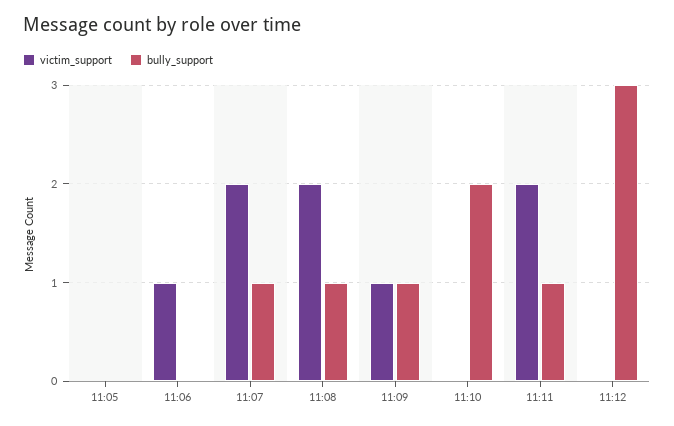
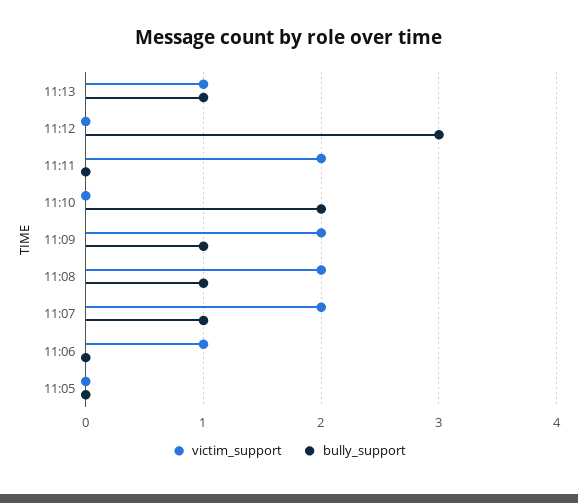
victim_support, 11:09: 1 -> 2
bully_support, 11:11: 1 -> 0
victim_support, 11:13: none -> 1
bully_support, 11:13: none -> 1

